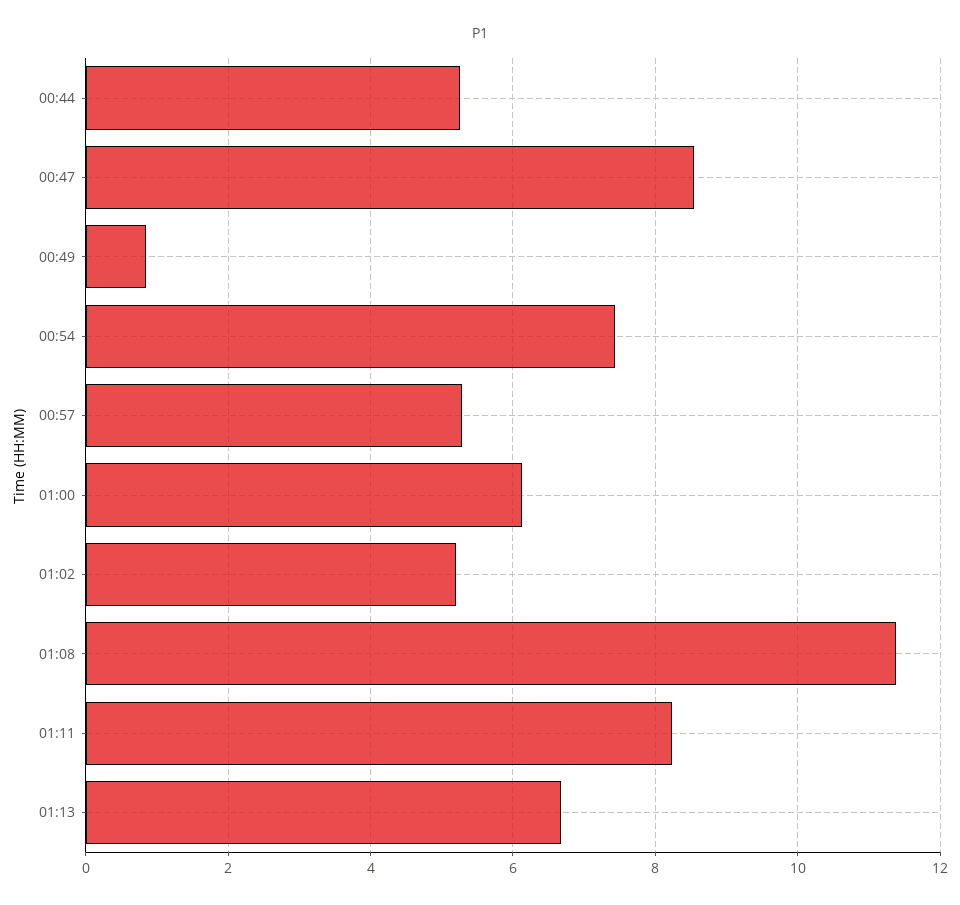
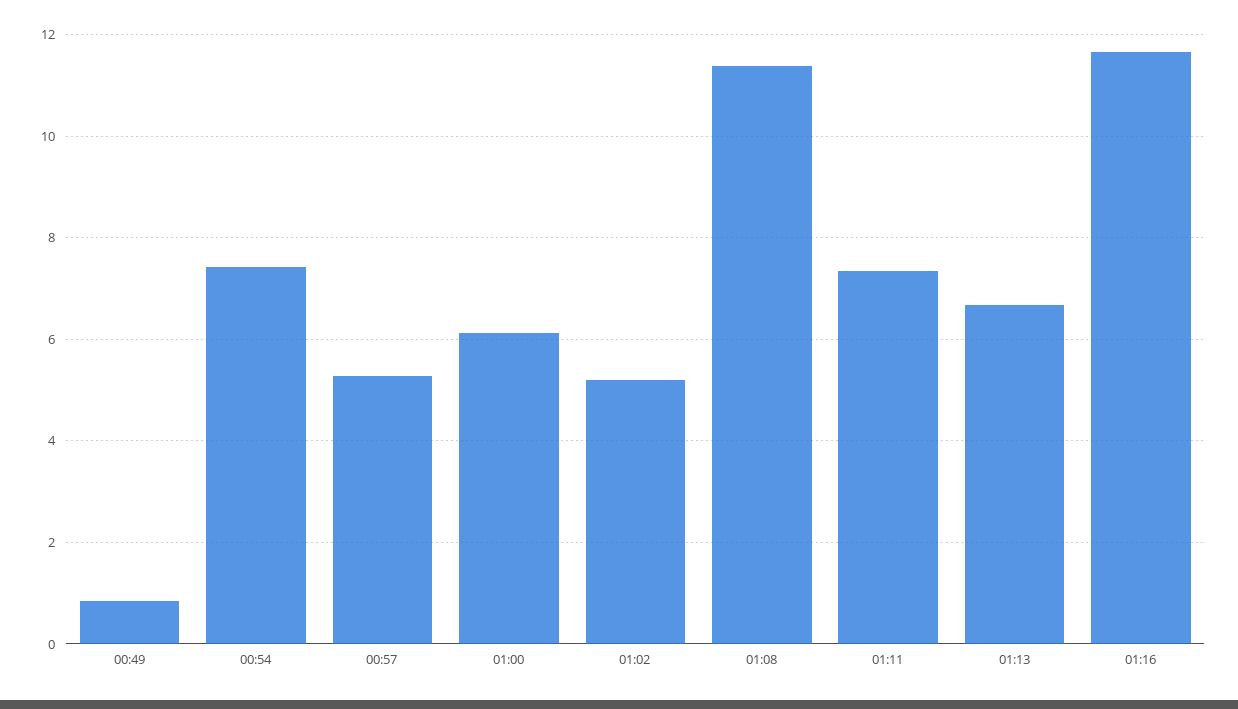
00:44: 5.2 -> none
00:47: 8.6 -> none
01:11: 8.2 -> 7.4
01:16: none -> 11.6

